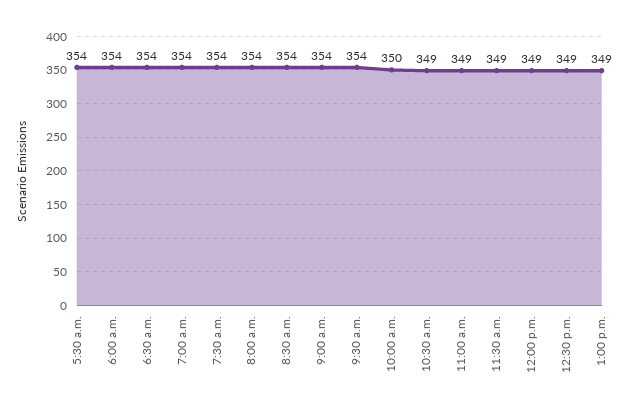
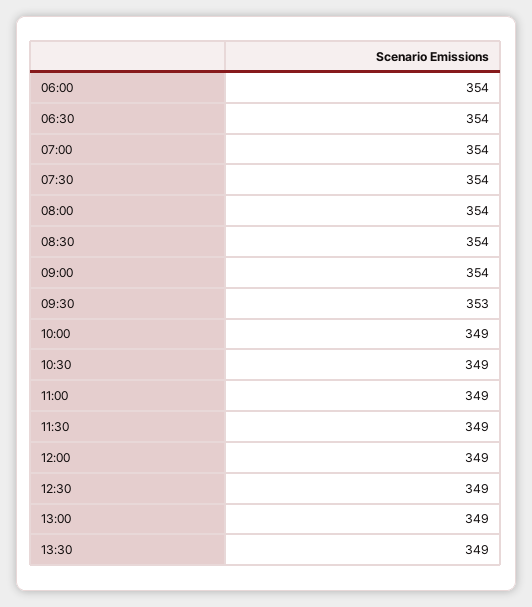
5:30 a.m.: 354 -> none
9:30 a.m.: 354 -> 353
10:00 a.m.: 350 -> 349
13:30: none -> 349

